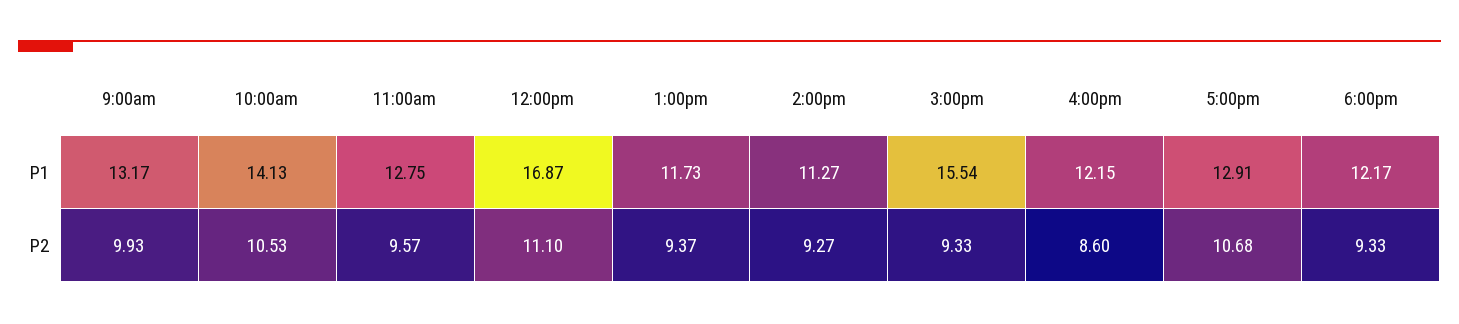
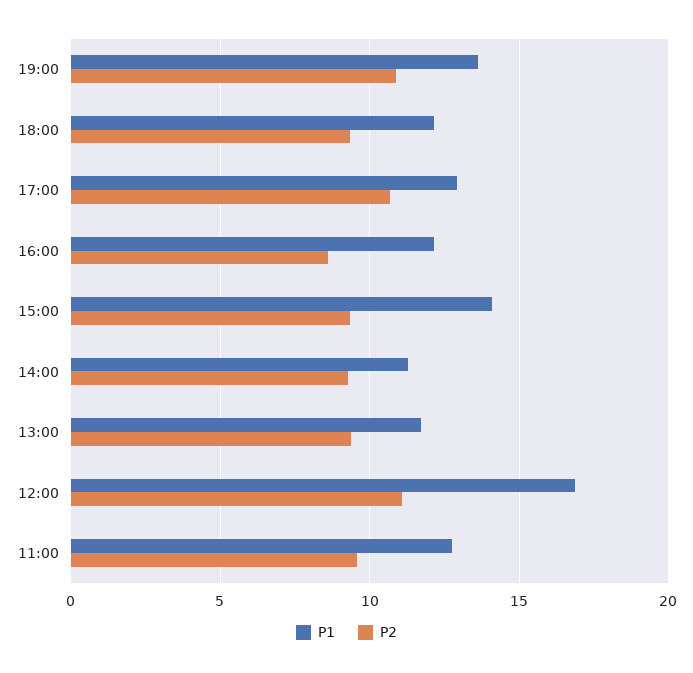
P1, 9:00am: 13.17 -> none
P1, 10:00am: 14.13 -> none
P1, 3:00pm: 15.54 -> 14
P2, 9:00am: 9.93 -> none
P2, 10:00am: 10.53 -> none
P1, 19:00: none -> 13.5
P2, 19:00: none -> 11

